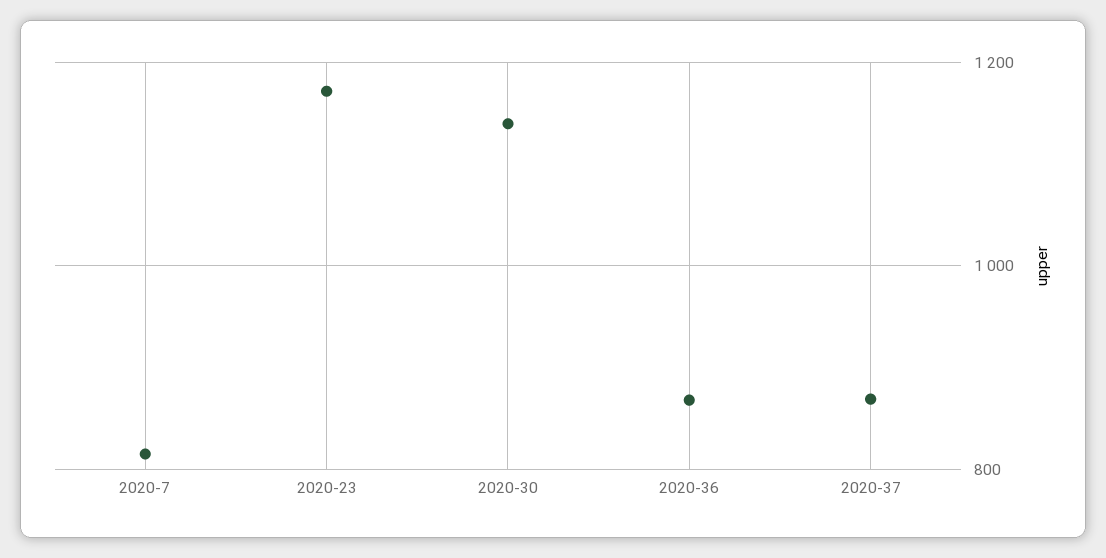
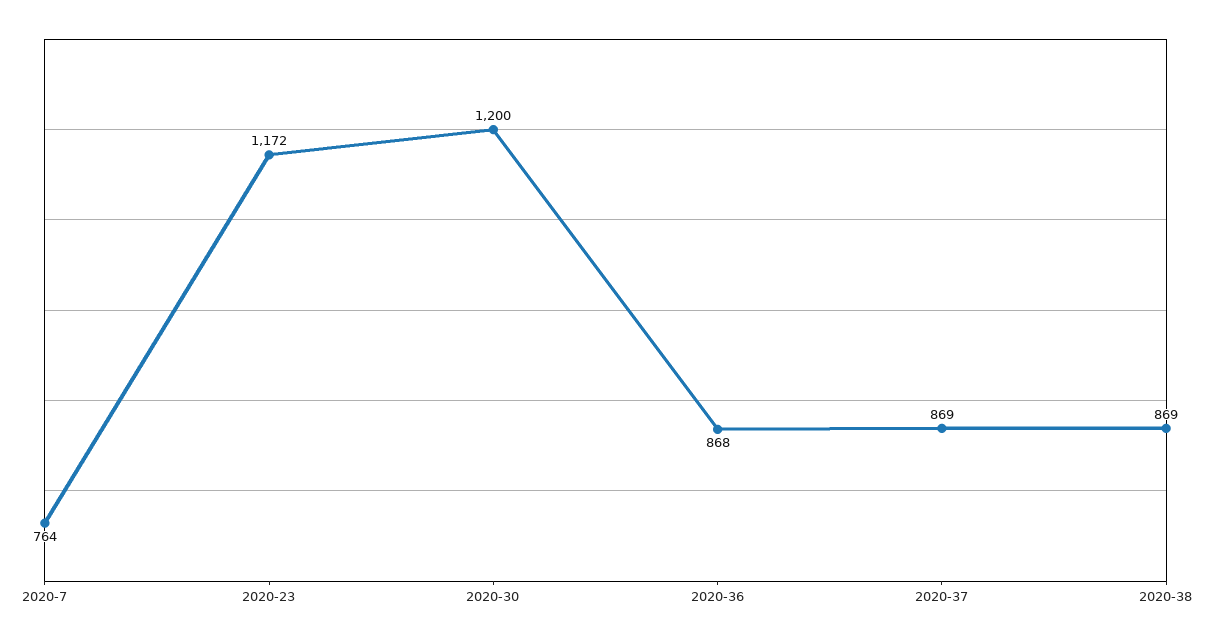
2020-7: 820 -> 764
2020-30: 1140 -> 1200
2020-38: none -> 869

